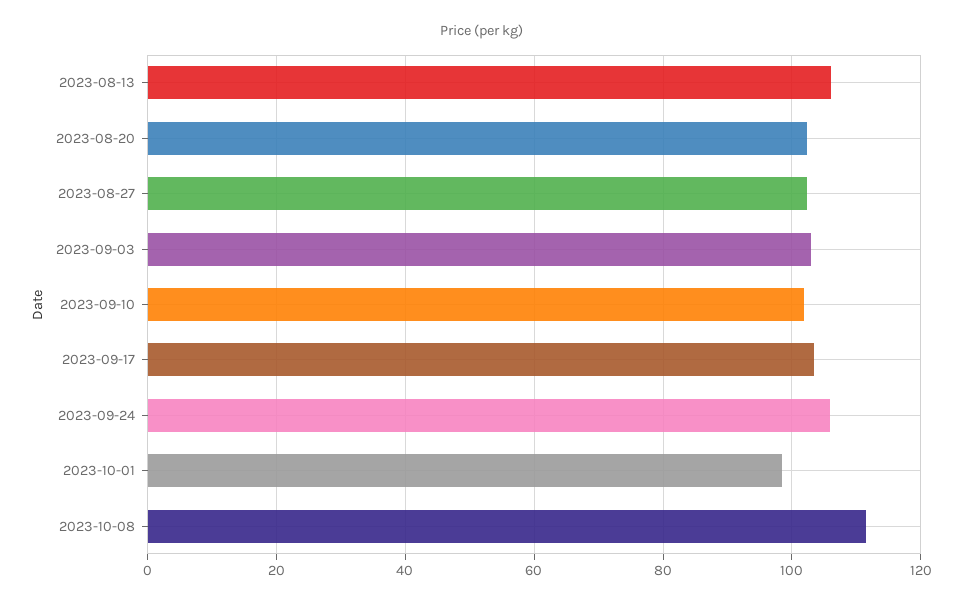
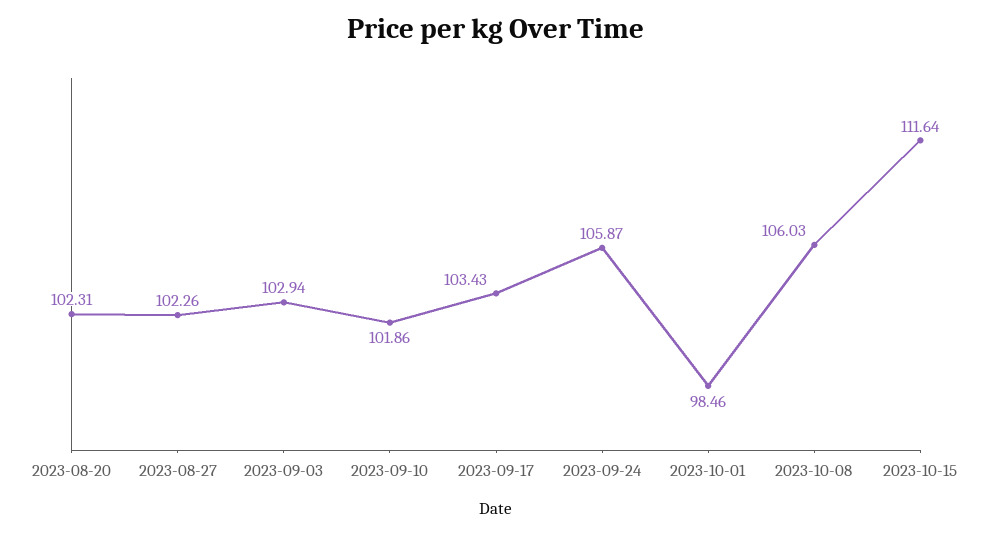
2023-08-13: 106 -> none
2023-10-08: 112 -> 106.03
2023-10-15: none -> 111.64

